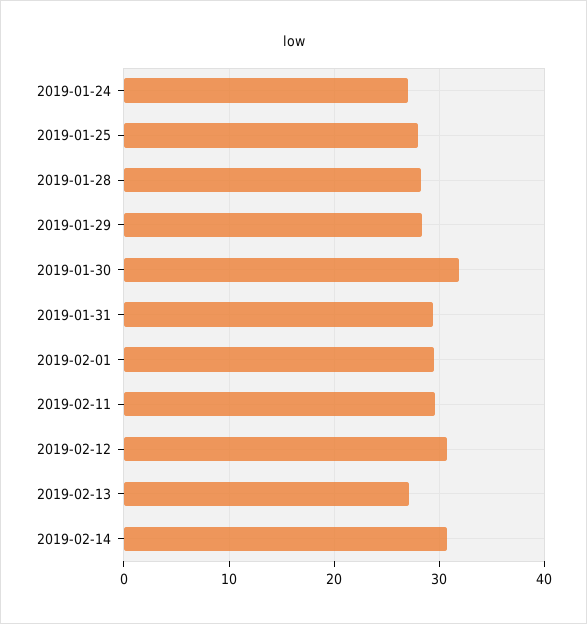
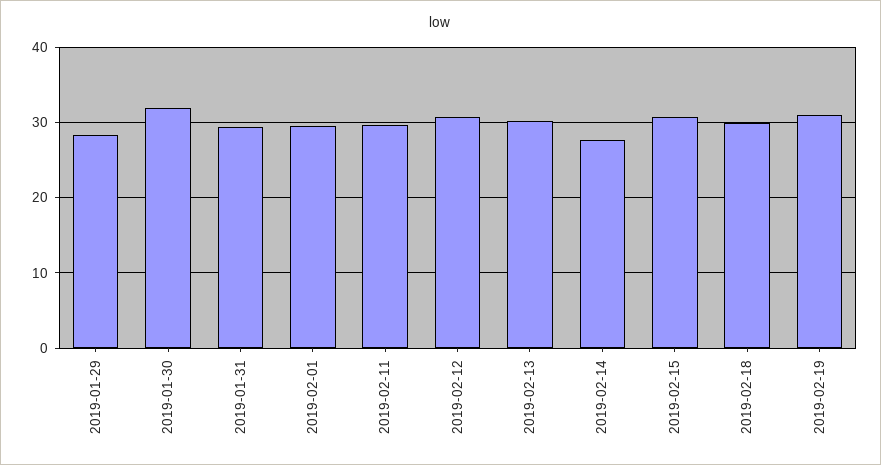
2019-01-24: 27 -> none
2019-01-25: 28 -> none
2019-01-28: 28 -> none
2019-02-13: 27 -> 30
2019-02-14: 31 -> 28
2019-02-15: none -> 31
2019-02-18: none -> 30
2019-02-19: none -> 31

